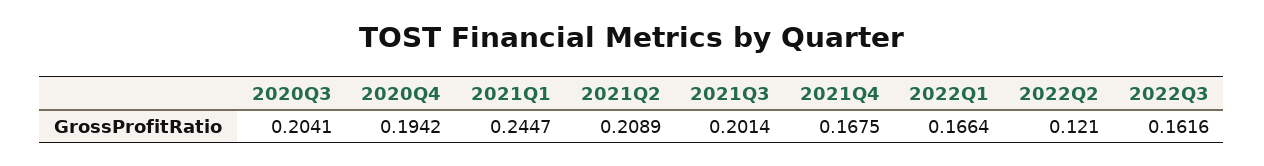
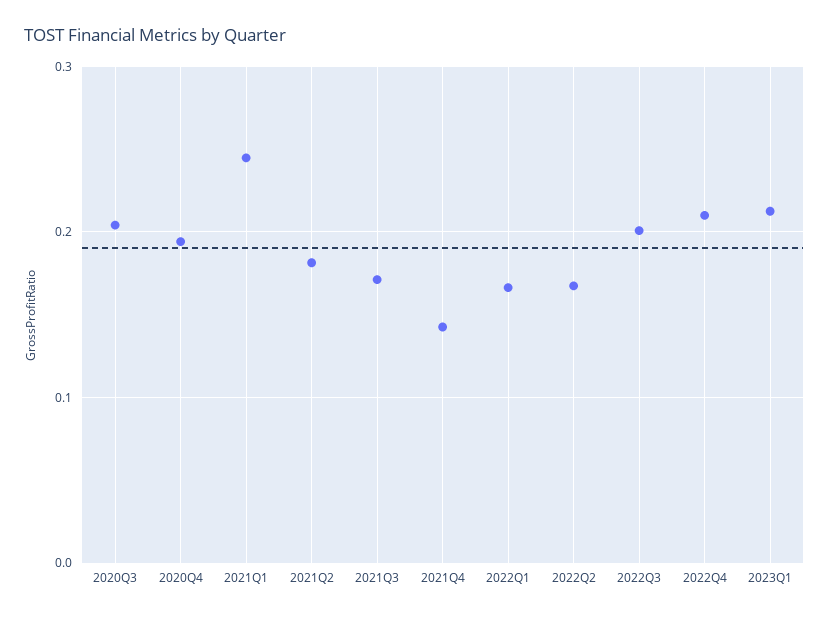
2021Q2: 0.2089 -> 0.18
2021Q3: 0.2014 -> 0.17
2021Q4: 0.1675 -> 0.14
2022Q2: 0.121 -> 0.17
2022Q3: 0.1616 -> 0.2
2022Q4: none -> 0.21
2023Q1: none -> 0.21

